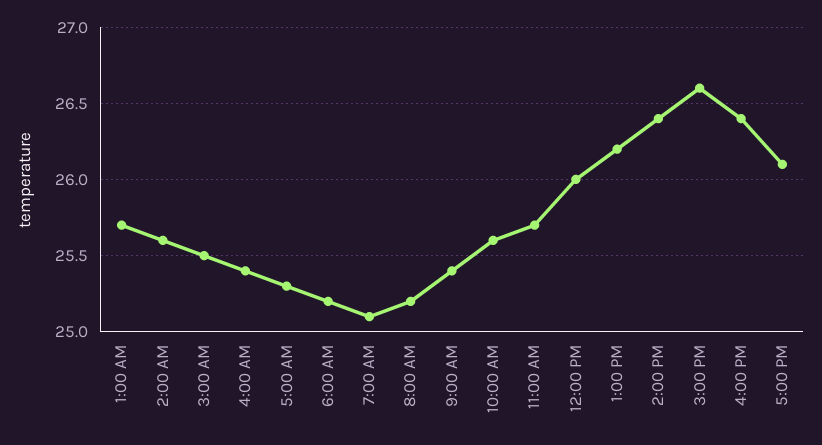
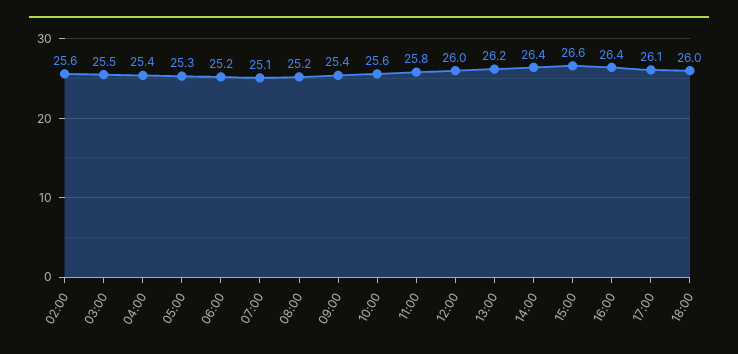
1:00 AM: 25.7 -> none
11:00 AM: 25.7 -> 25.8
18:00: none -> 26

